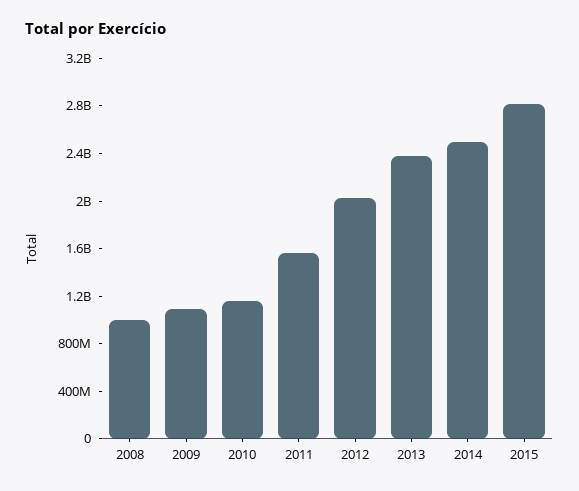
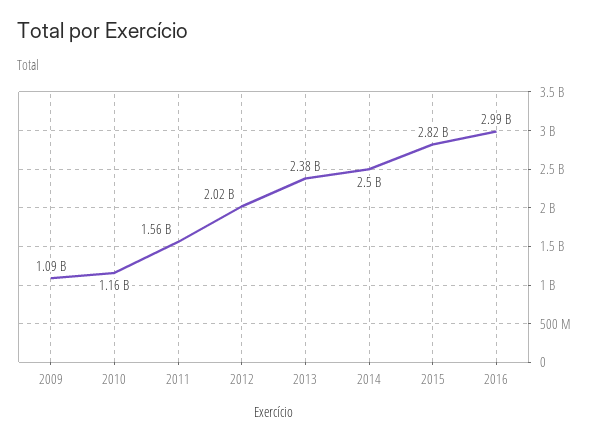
2008: 1000000000 -> none
2016: none -> 2990000000

